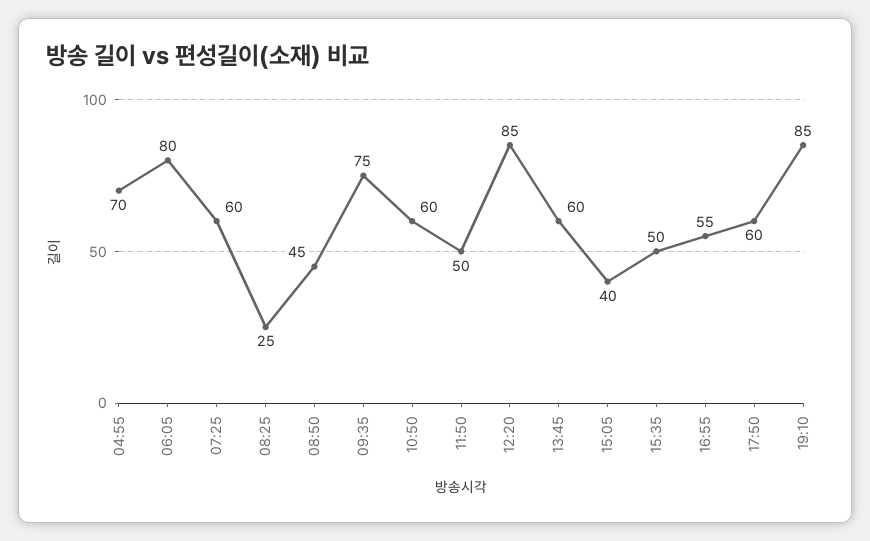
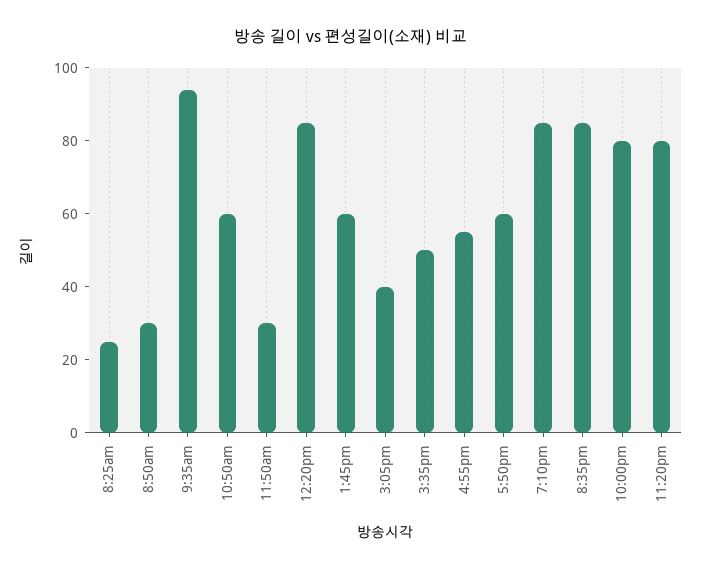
04:55: 70 -> none
06:05: 80 -> none
07:25: 60 -> none
08:50: 45 -> 30
09:35: 75 -> 95
11:50: 50 -> 30
8:35pm: none -> 85
10:00pm: none -> 80
11:20pm: none -> 80

